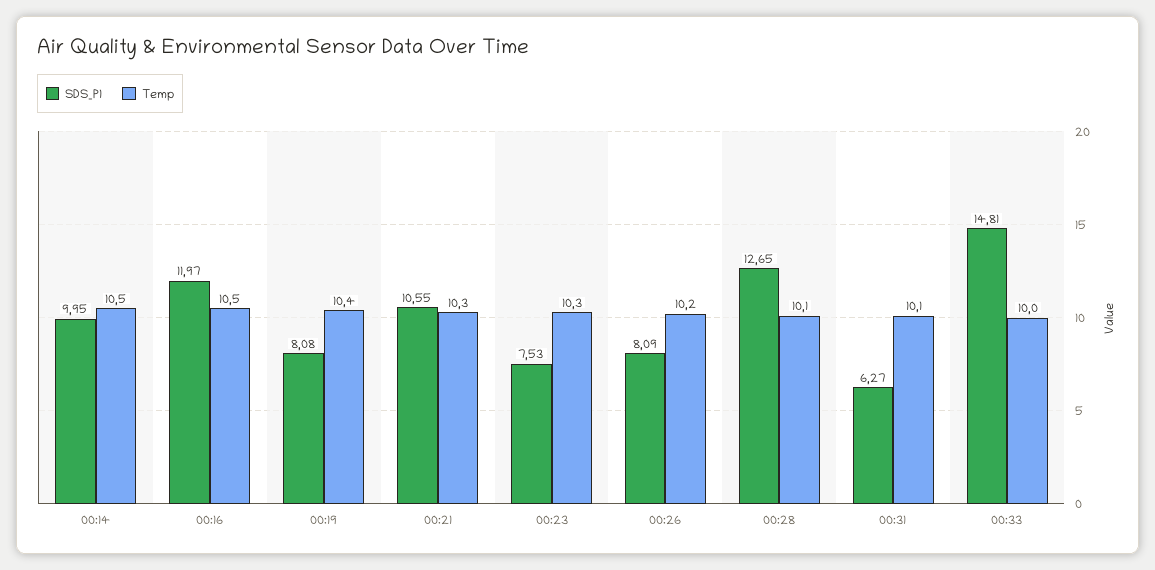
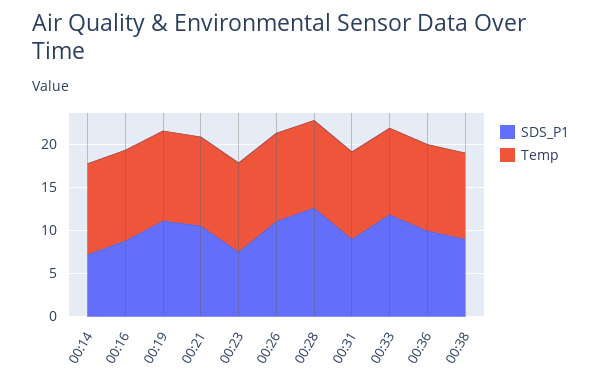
SDS_P1, 00:14: 9.95 -> 7
SDS_P1, 00:16: 11.97 -> 9
SDS_P1, 00:19: 8.08 -> 11
SDS_P1, 00:26: 8.09 -> 11
SDS_P1, 00:31: 6.27 -> 9
SDS_P1, 00:33: 14.81 -> 12
SDS_P1, 00:36: none -> 10
Temp, 00:36: none -> 10
SDS_P1, 00:38: none -> 9
Temp, 00:38: none -> 10

